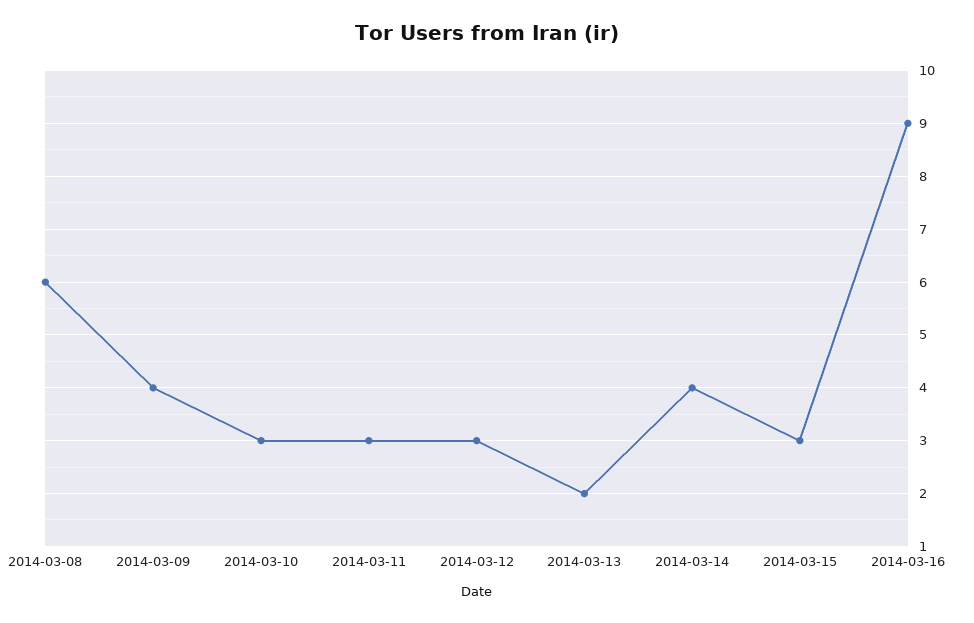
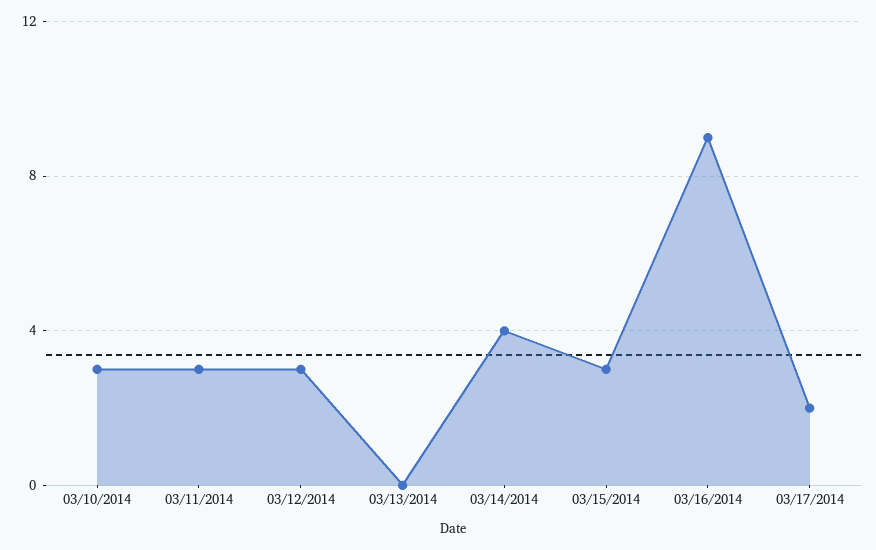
2014-03-08: 6 -> none
2014-03-09: 4 -> none
2014-03-13: 2 -> 0
03/17/2014: none -> 2

